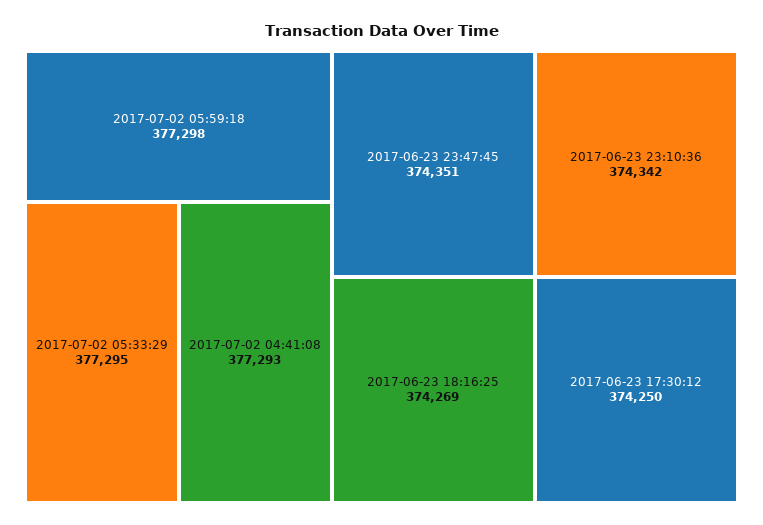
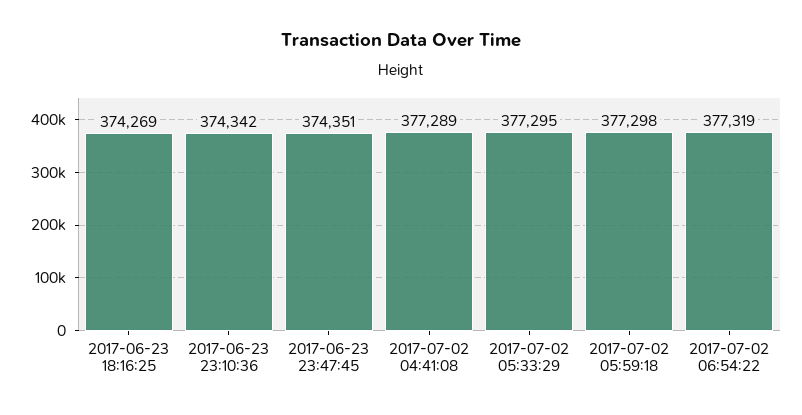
2017-07-02 04:41:08: 377293 -> 377289
2017-06-23 17:30:12: 374250 -> none
2017-07-02 06:54:22: none -> 377319

